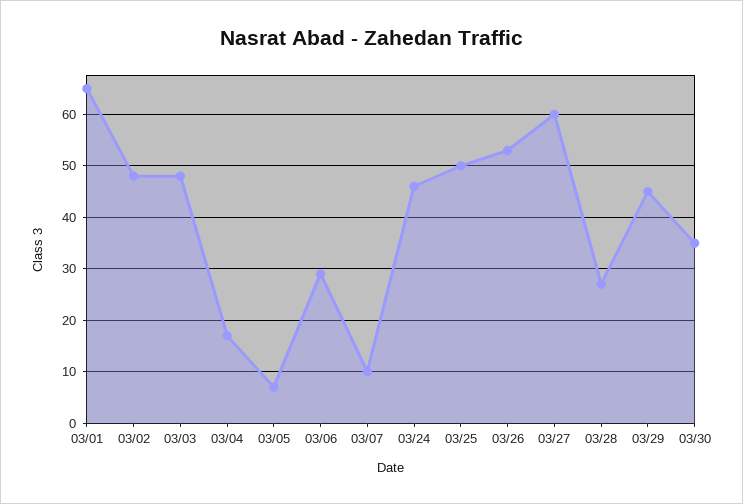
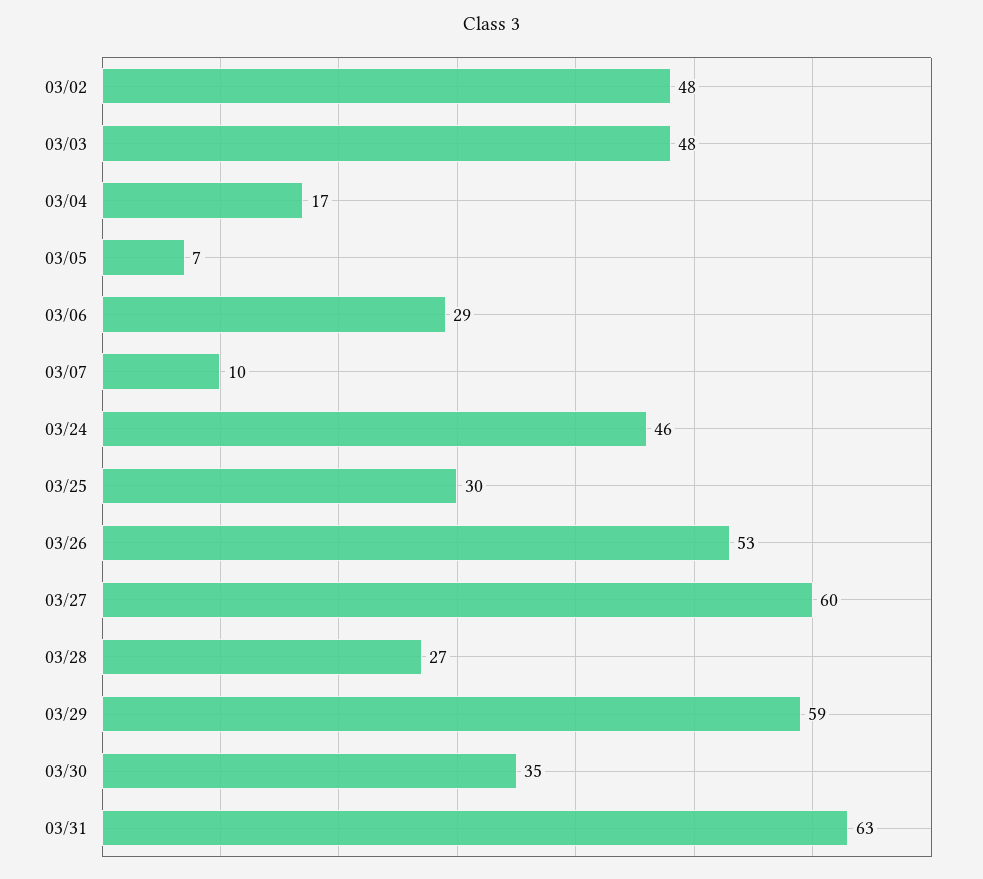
03/01: 65 -> none
03/25: 50 -> 30
03/29: 45 -> 59
03/31: none -> 63

